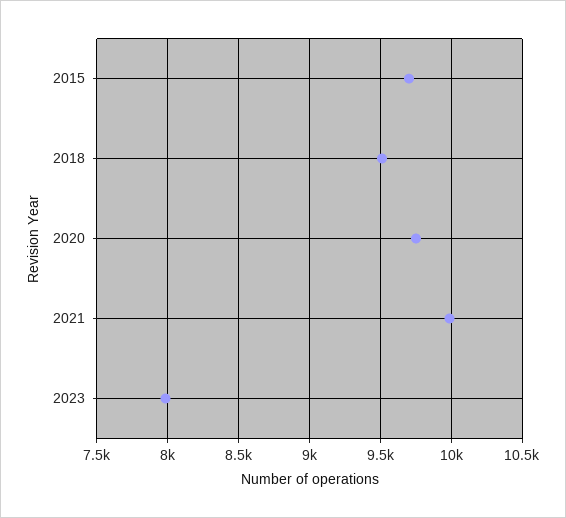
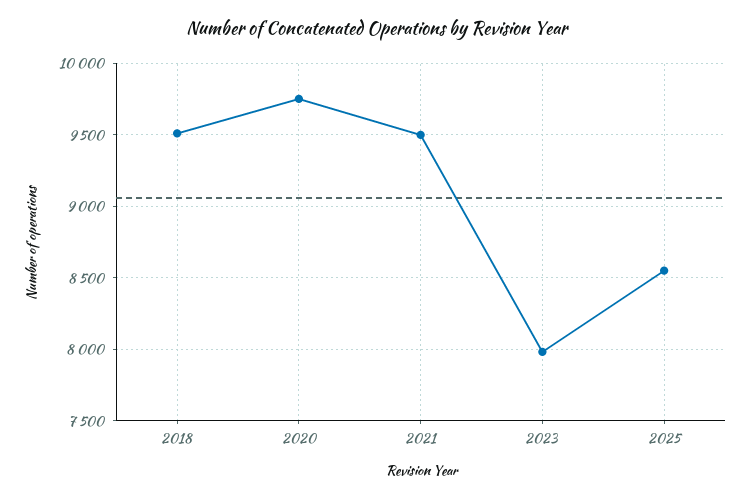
2015: 9700 -> none
2021: 10000 -> 9500
2025: none -> 8550

